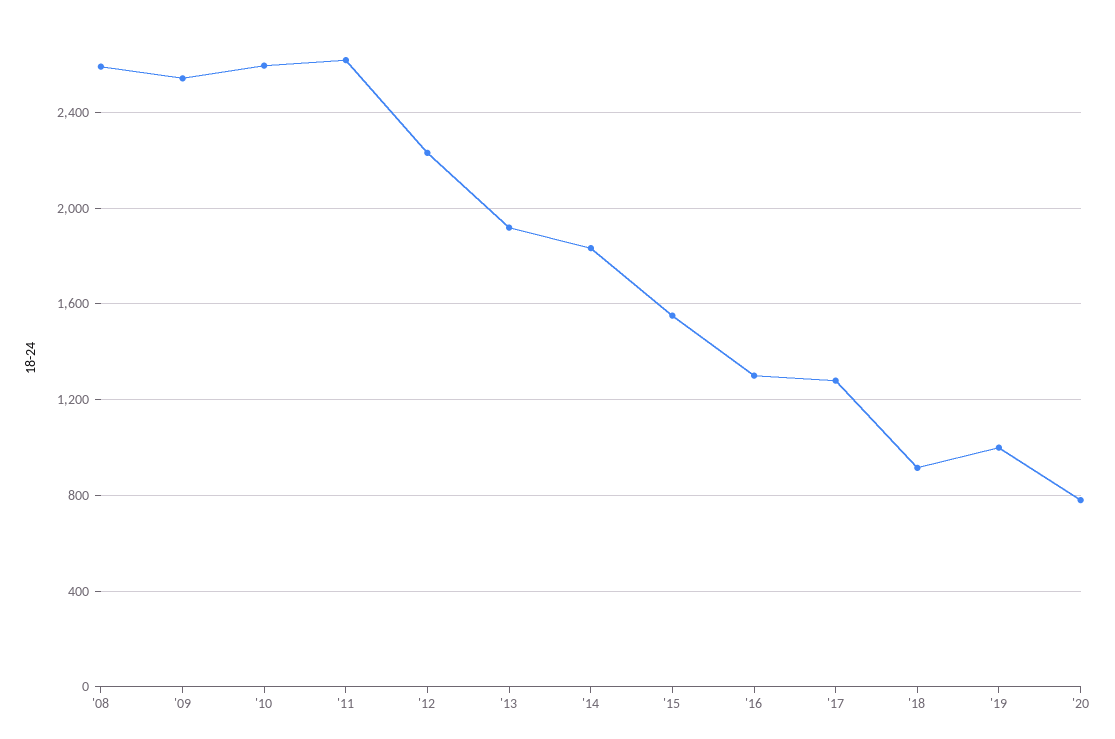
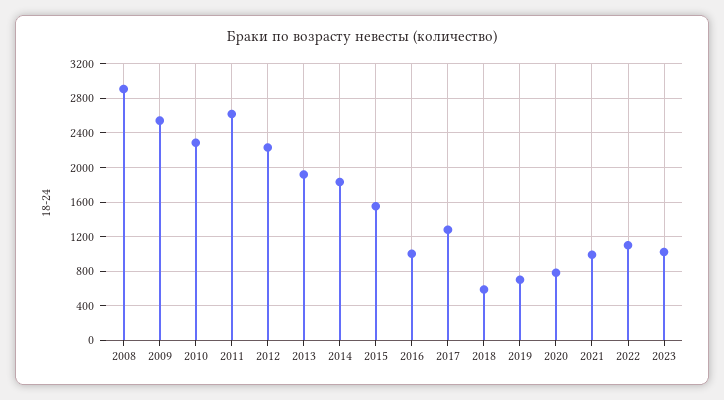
'08: 2600 -> 2900
'10: 2600 -> 2300
'16: 1300 -> 1000
'18: 900 -> 600
'19: 1000 -> 700
2021: none -> 1000
2022: none -> 1100
2023: none -> 1000

